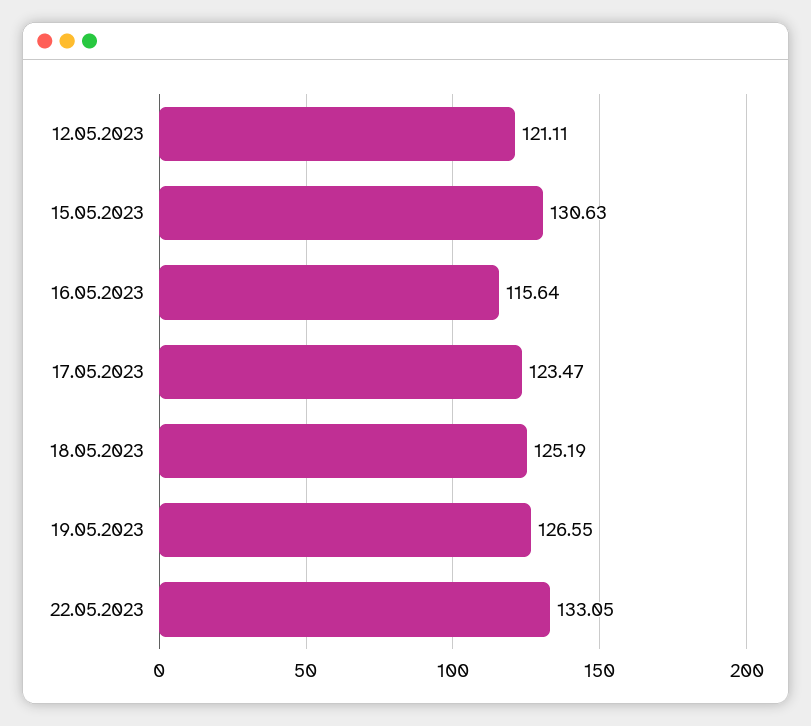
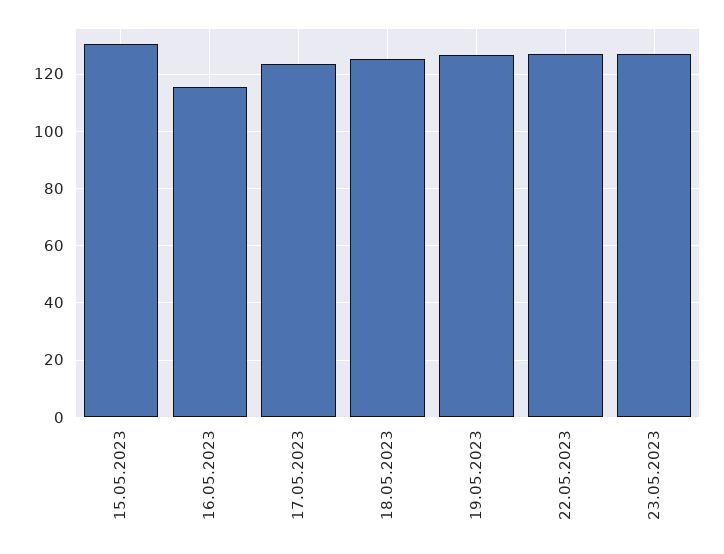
12.05.2023: 121.11 -> none
22.05.2023: 133.05 -> 127.5
23.05.2023: none -> 127.5

